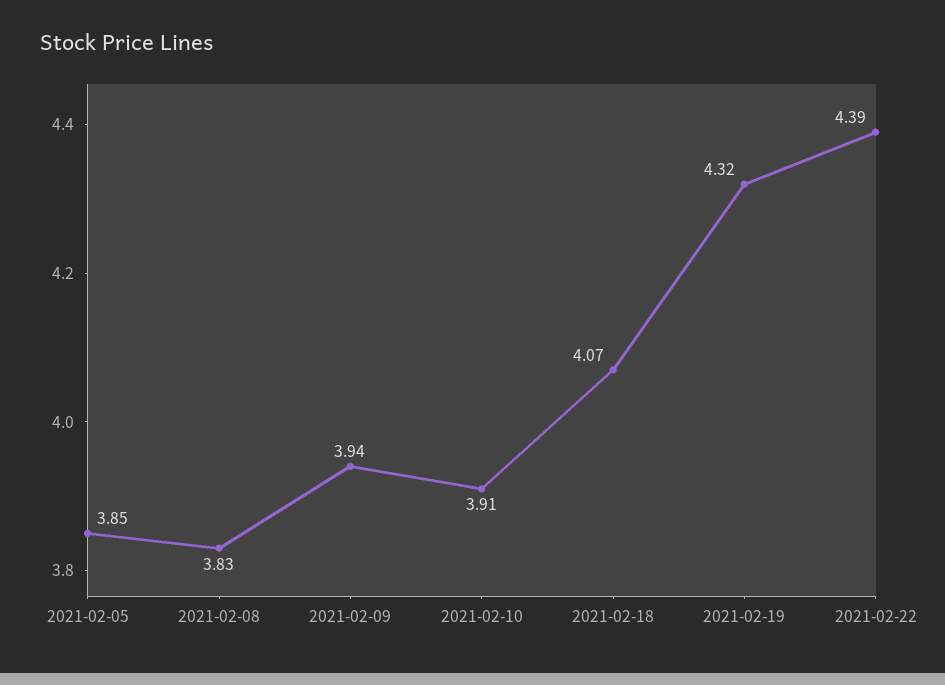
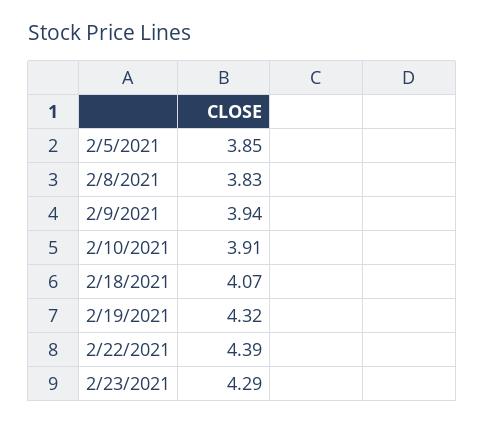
2/23/2021: none -> 4.29

